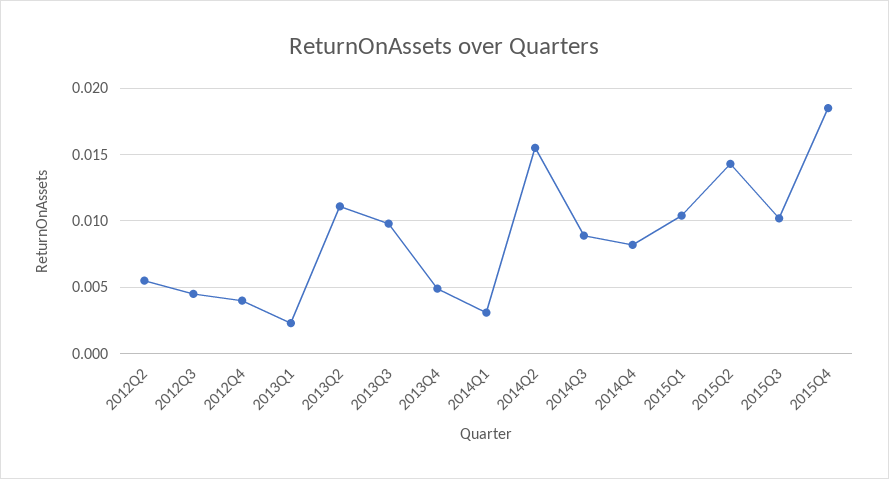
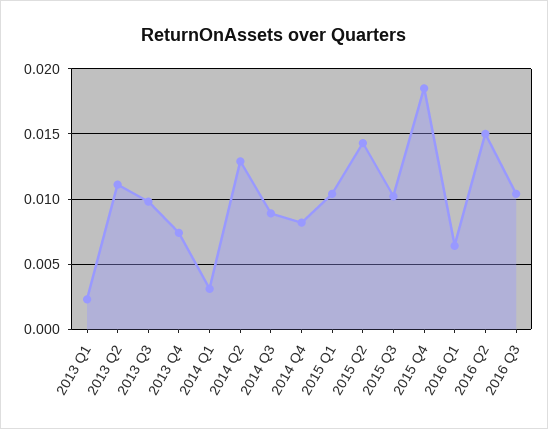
2012Q2: 0.0055 -> none
2012Q3: 0.0045 -> none
2012Q4: 0.004 -> none
2013Q4: 0.005 -> 0.0075
2014Q2: 0.0155 -> 0.013
2016 Q1: none -> 0.0065
2016 Q2: none -> 0.015
2016 Q3: none -> 0.0105

